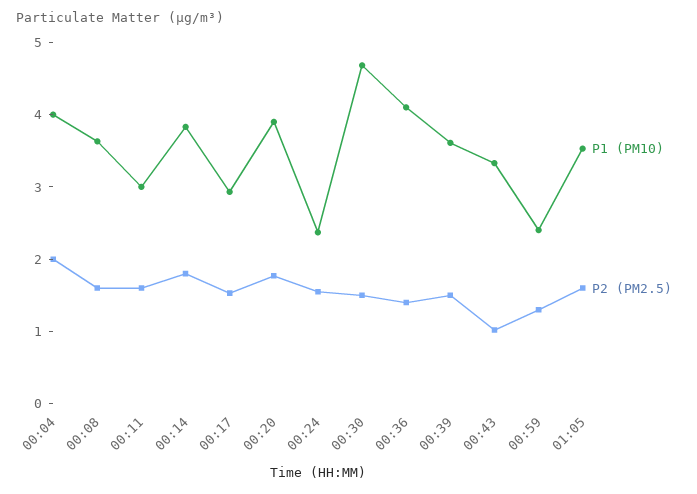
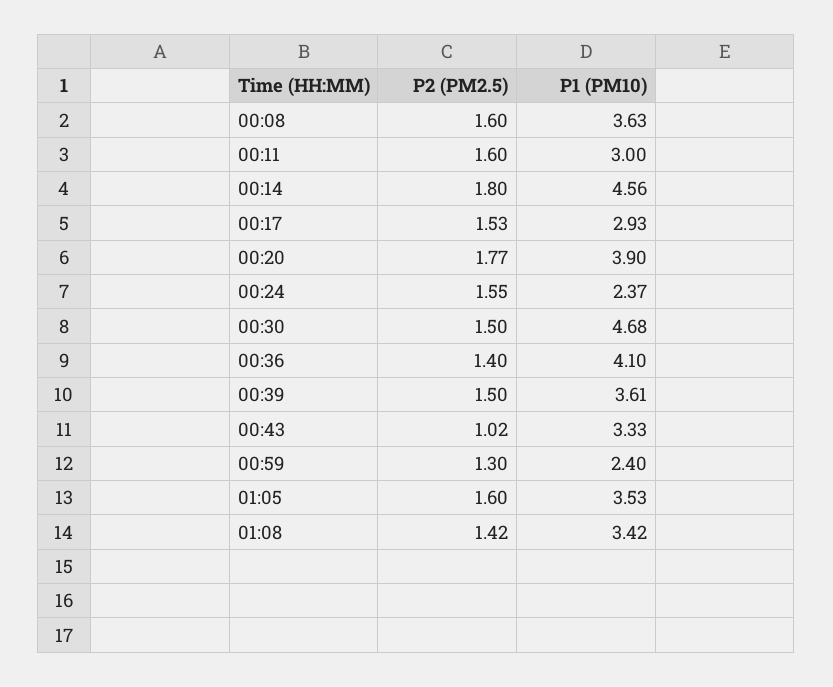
P1 (PM10), 00:04: 4 -> none
P2 (PM2.5), 00:04: 2 -> none
P1 (PM10), 00:14: 3.8 -> 4.56
P2 (PM2.5), 01:08: none -> 1.42
P1 (PM10), 01:08: none -> 3.42

